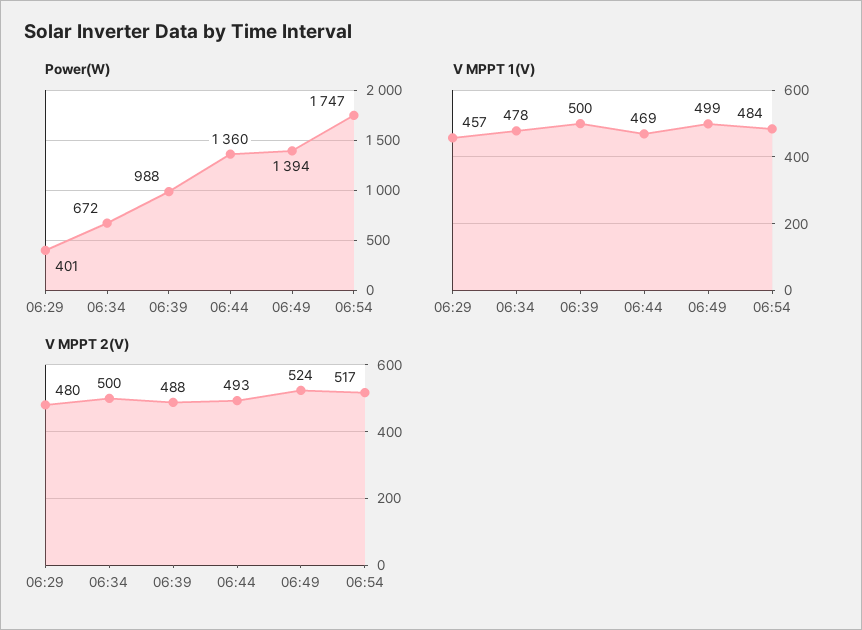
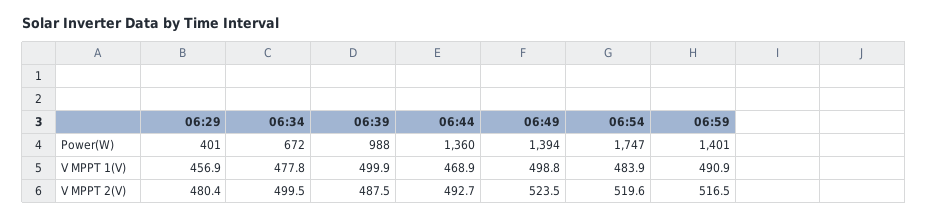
V MPPT 2(V), 06:54: 517 -> 519.6
Power(W), 06:59: none -> 1401
V MPPT 1(V), 06:59: none -> 490.9
V MPPT 2(V), 06:59: none -> 516.5

